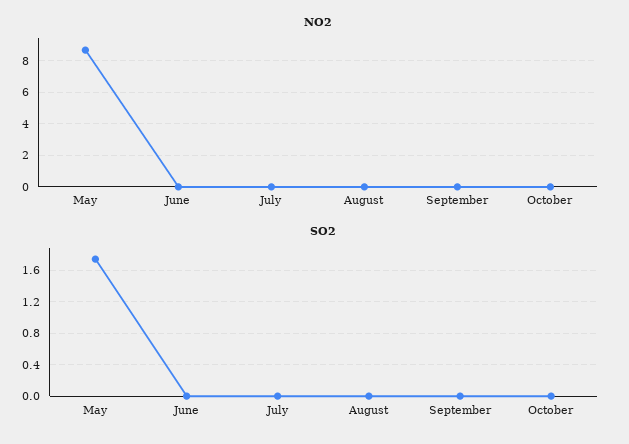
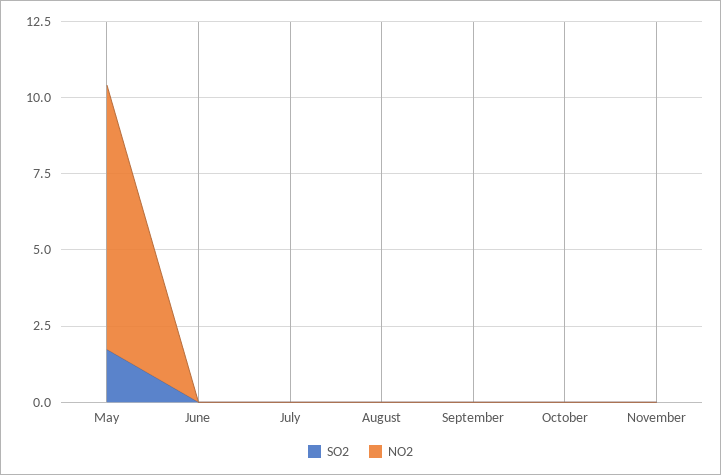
SO2, November: none -> 0
NO2, November: none -> 0

